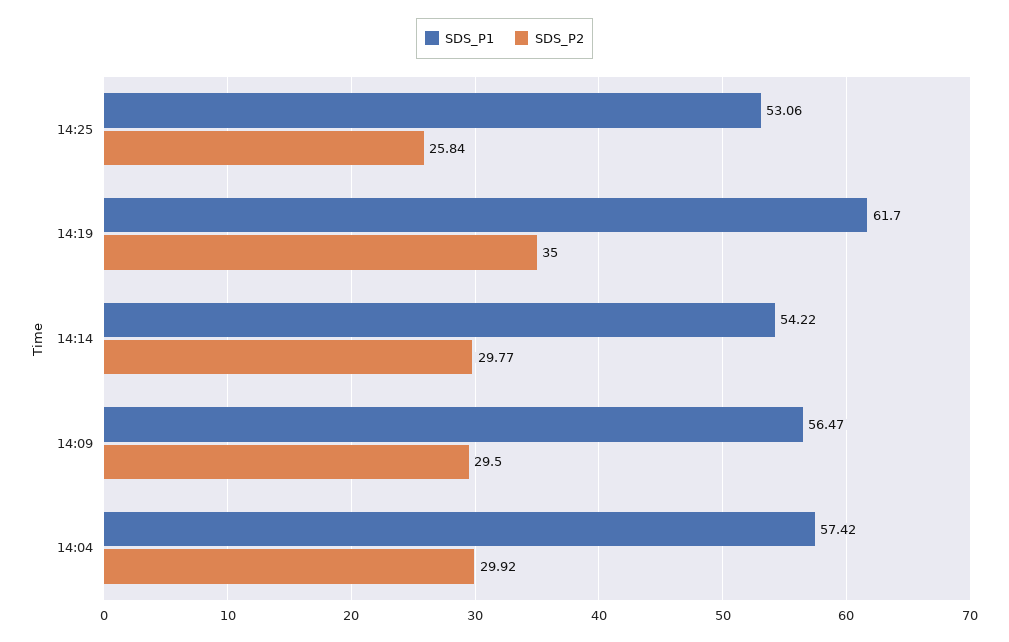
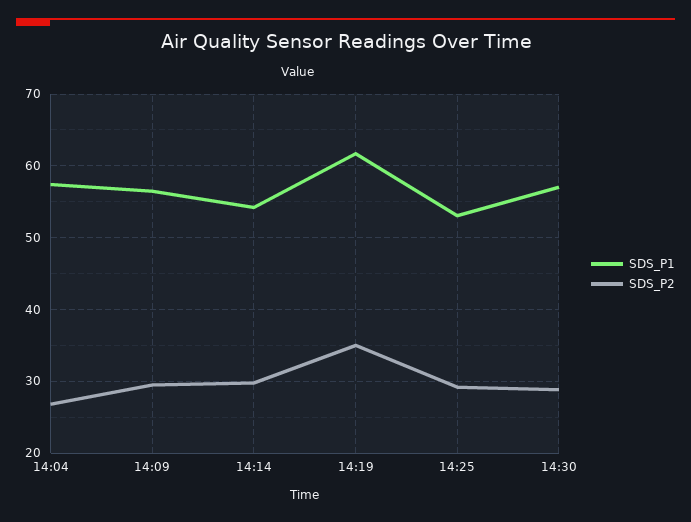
SDS_P2, 14:25: 25.84 -> 29
SDS_P2, 14:04: 29.92 -> 27
SDS_P1, 14:30: none -> 57
SDS_P2, 14:30: none -> 29

